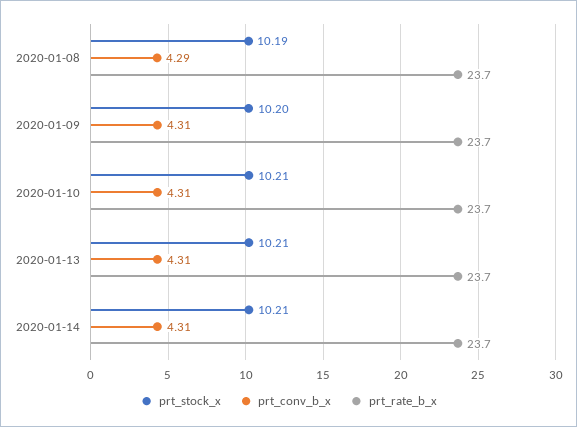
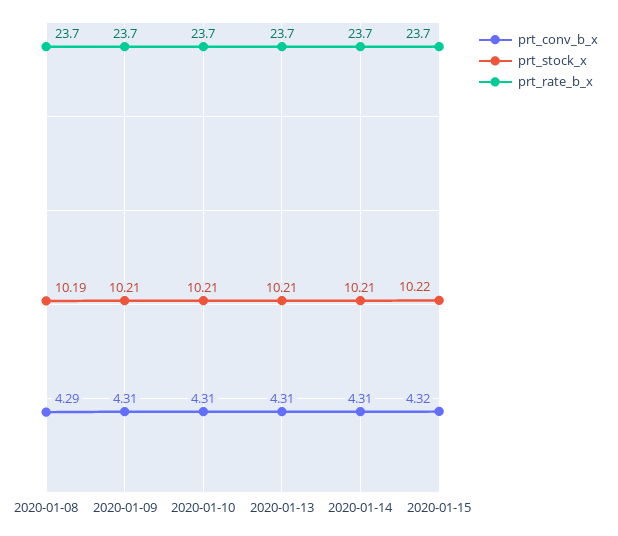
prt_stock_x, 2020-01-09: 10.2 -> 10.21
prt_conv_b_x, 2020-01-15: none -> 4.32
prt_stock_x, 2020-01-15: none -> 10.22
prt_rate_b_x, 2020-01-15: none -> 23.7

